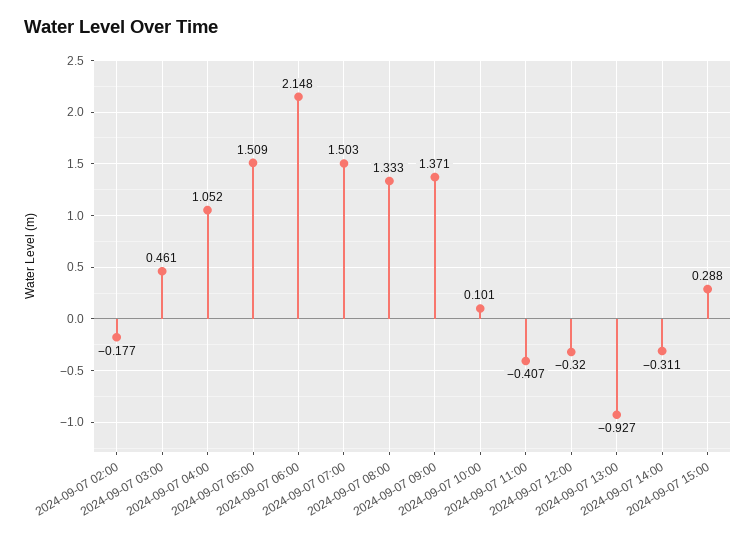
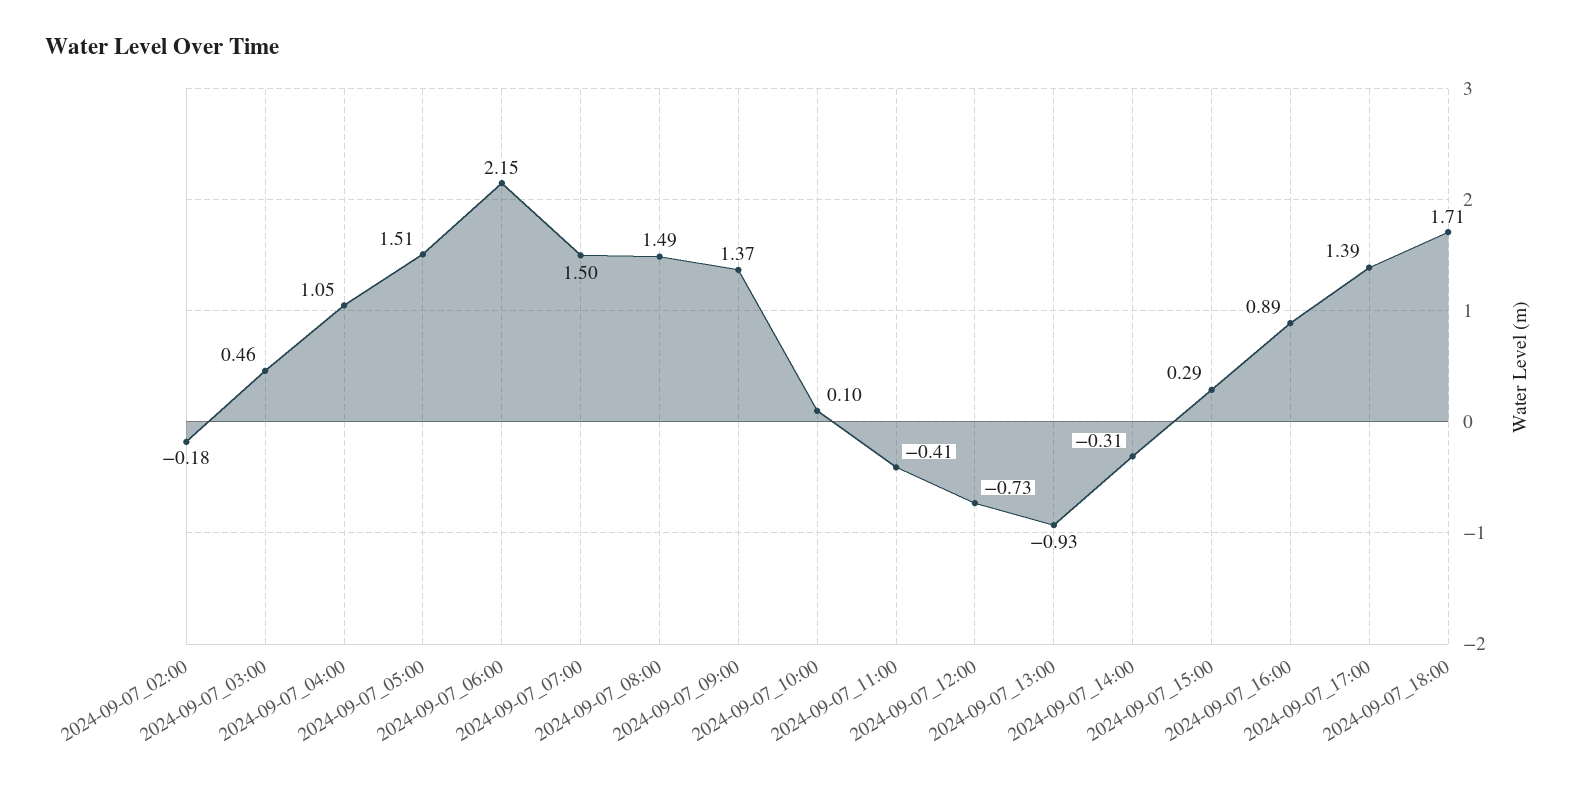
2024-09-07 08:00: 1.333 -> 1.49
2024-09-07 12:00: -0.32 -> -0.73
2024-09-07_16:00: none -> 0.89
2024-09-07_17:00: none -> 1.39
2024-09-07_18:00: none -> 1.71

